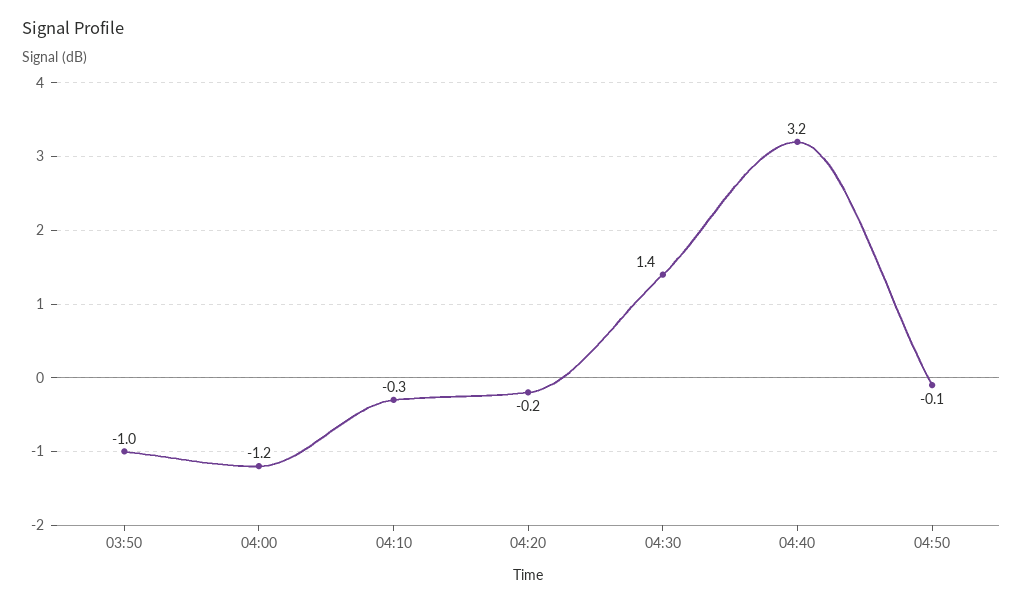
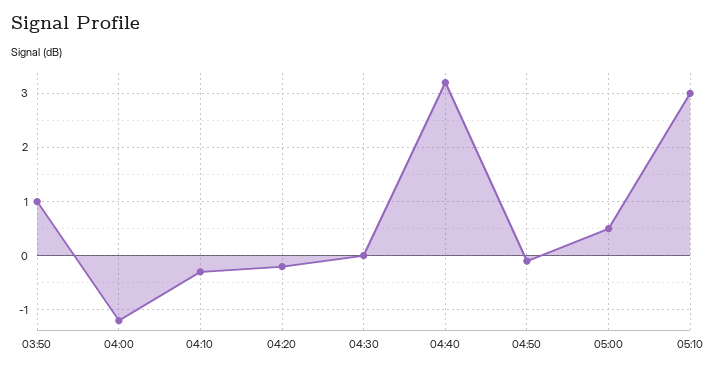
03:50: -1 -> 1
04:30: 1.4 -> 0
05:00: none -> 0.5
05:10: none -> 3

